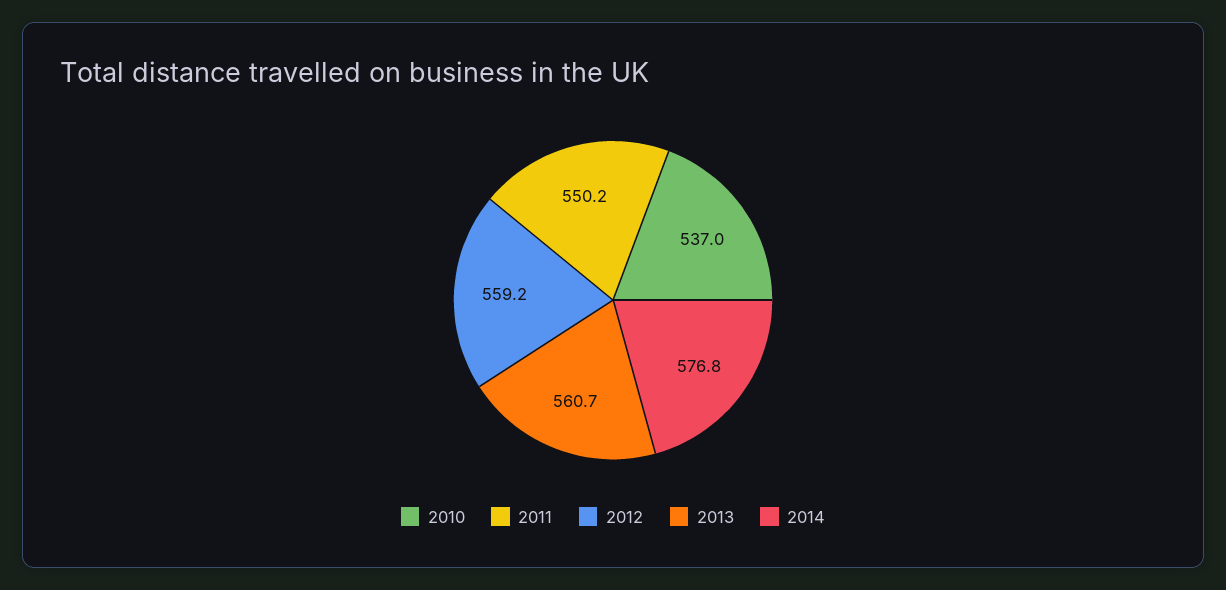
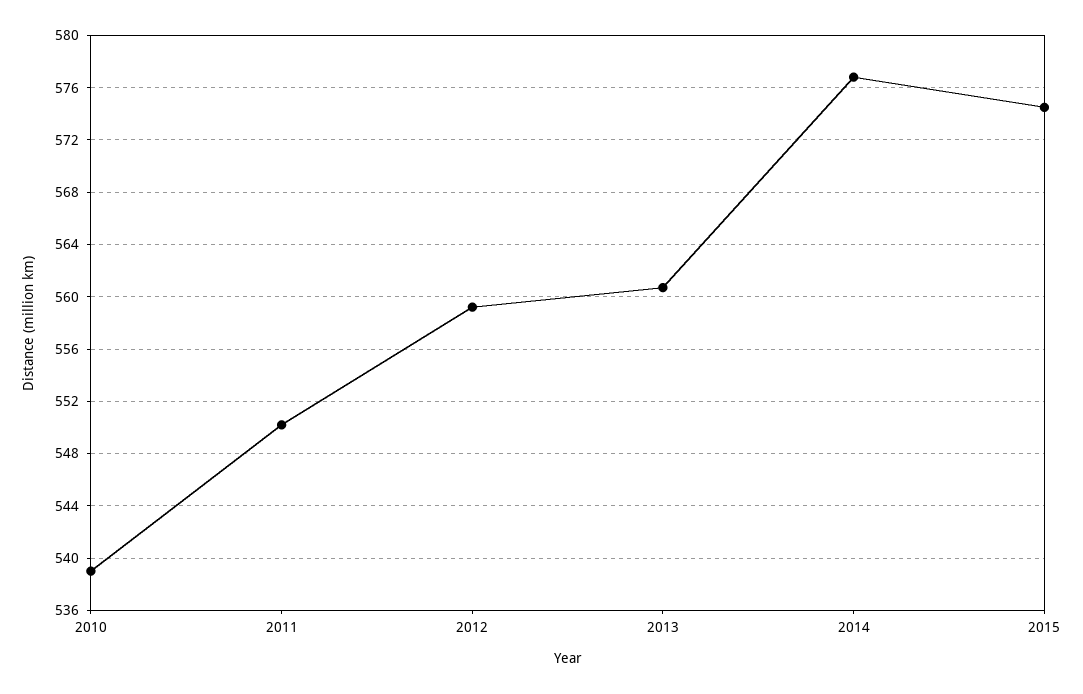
2010: 537 -> 539
2015: none -> 574.5

